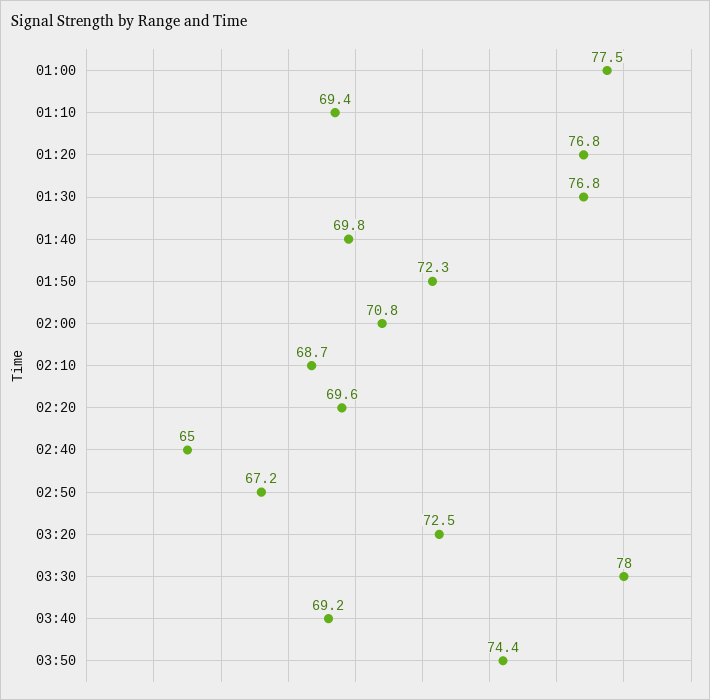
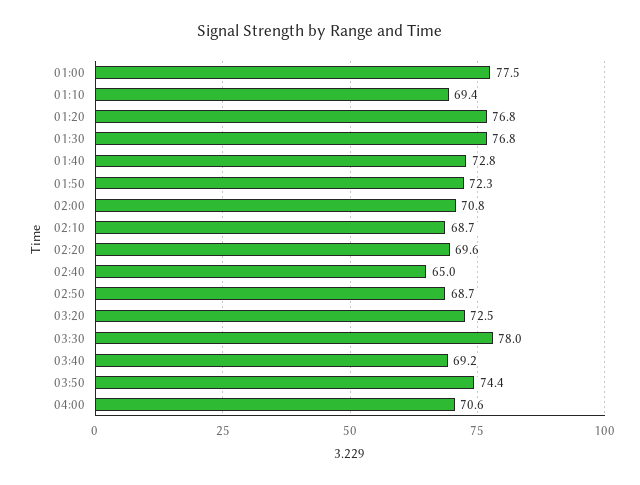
01:40: 69.8 -> 72.8
02:50: 67.2 -> 68.7
04:00: none -> 70.6

